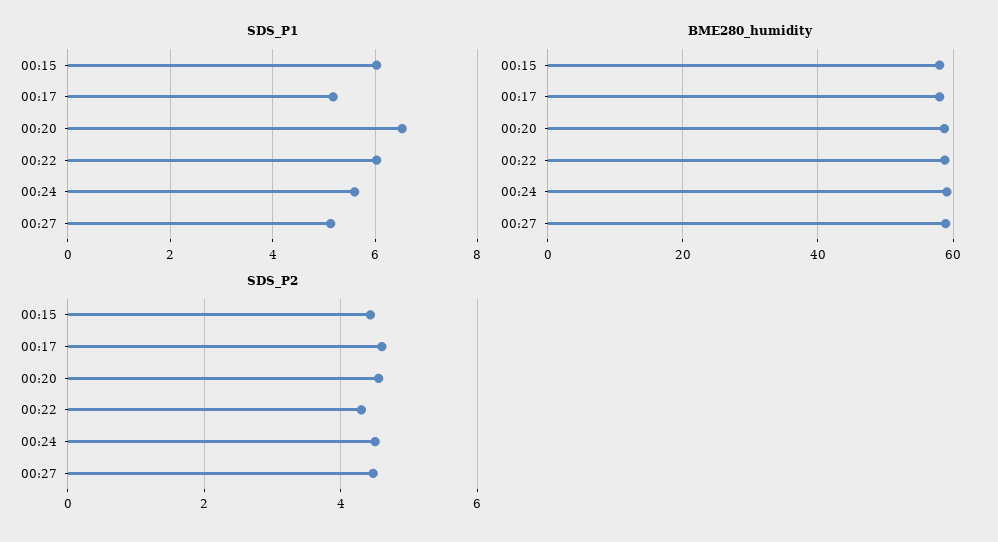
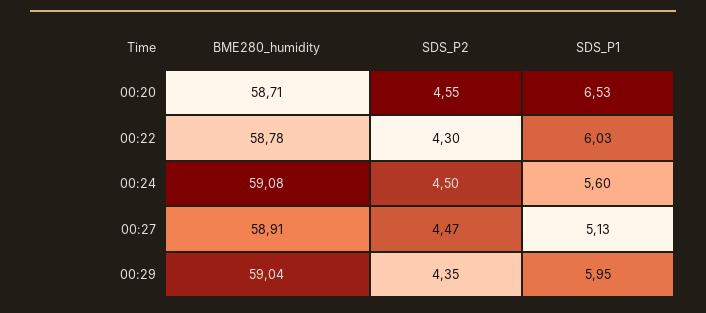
SDS_P1, 00:15: 6 -> none
SDS_P1, 00:17: 5.2 -> none
BME280_humidity, 00:15: 58 -> none
BME280_humidity, 00:17: 58 -> none
SDS_P2, 00:15: 4.4 -> none
SDS_P2, 00:17: 4.6 -> none
BME280_humidity, 00:29: none -> 59.04
SDS_P2, 00:29: none -> 4.35
SDS_P1, 00:29: none -> 5.95

